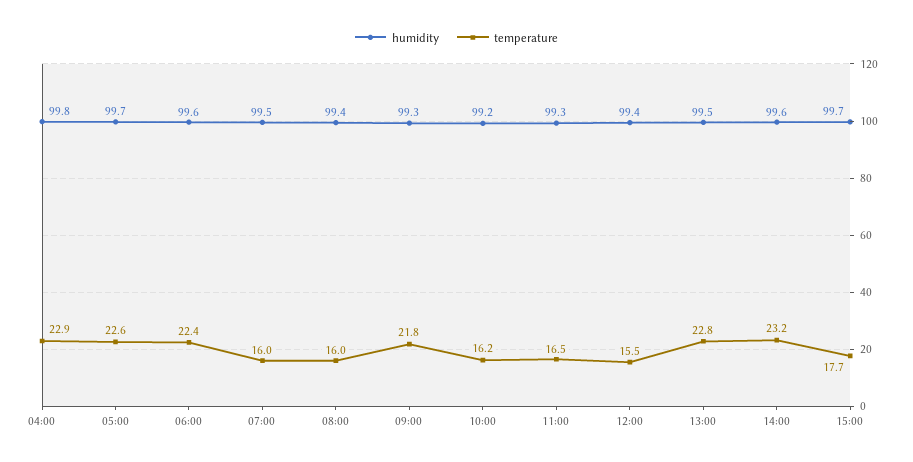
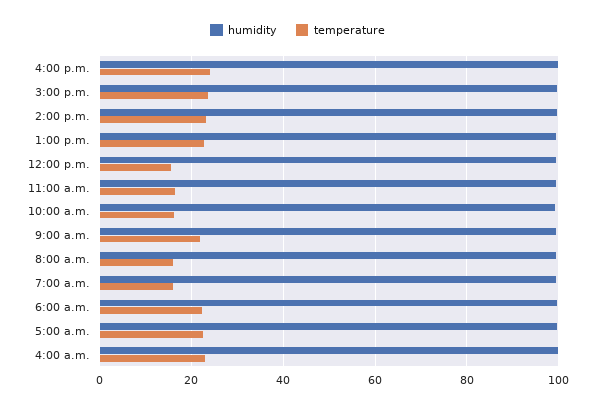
temperature, 15:00: 17.7 -> 24
humidity, 4:00 p.m.: none -> 100
temperature, 4:00 p.m.: none -> 24

